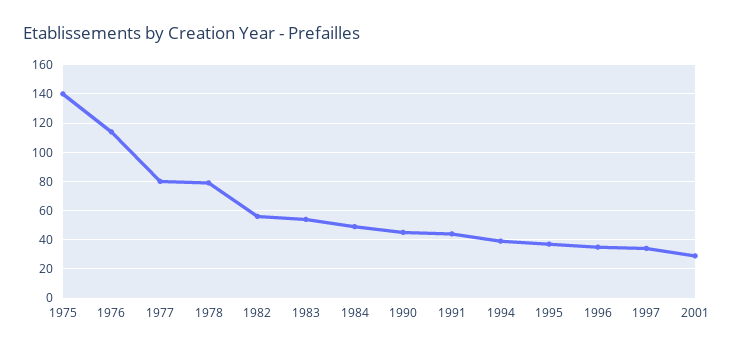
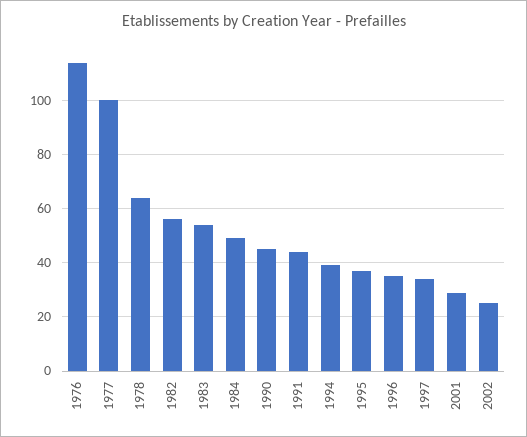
1975: 140 -> none
1977: 80 -> 100
1978: 80 -> 65
2002: none -> 25

